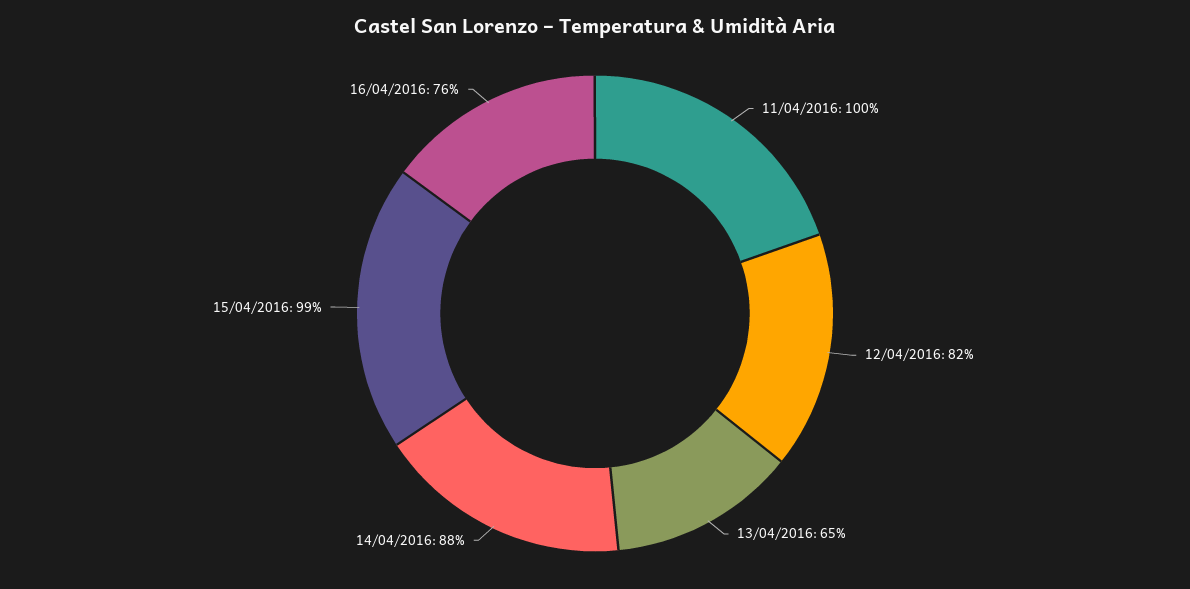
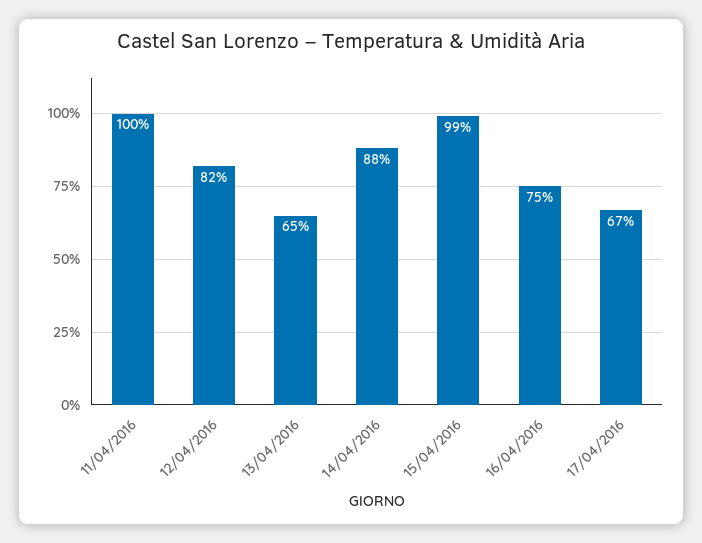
16/04/2016: 76 -> 75
17/04/2016: none -> 67

